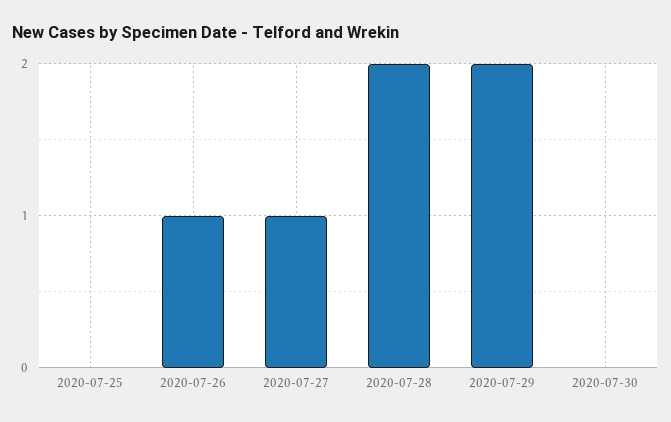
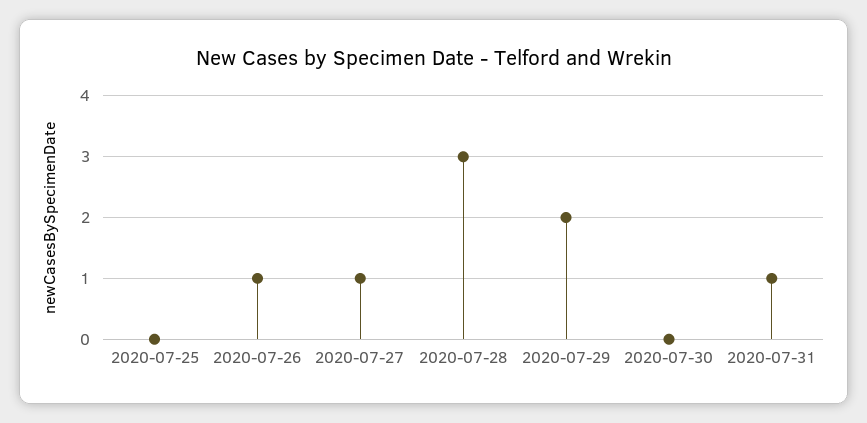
2020-07-28: 2 -> 3
2020-07-31: none -> 1

